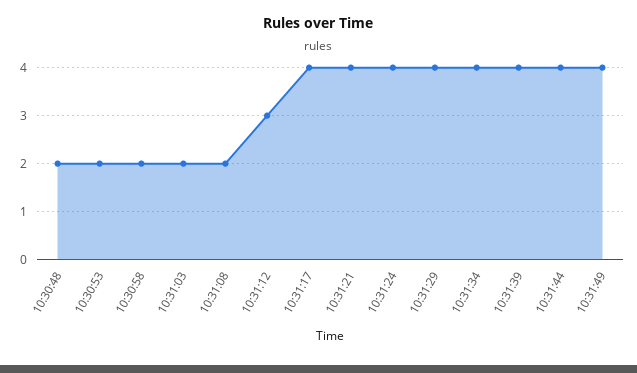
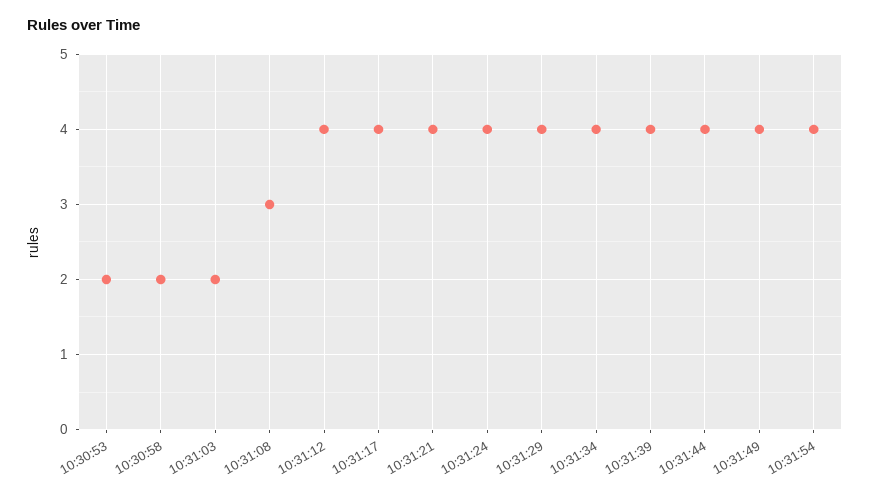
10:30:48: 2 -> none
10:31:08: 2 -> 3
10:31:12: 3 -> 4
10:31:54: none -> 4

